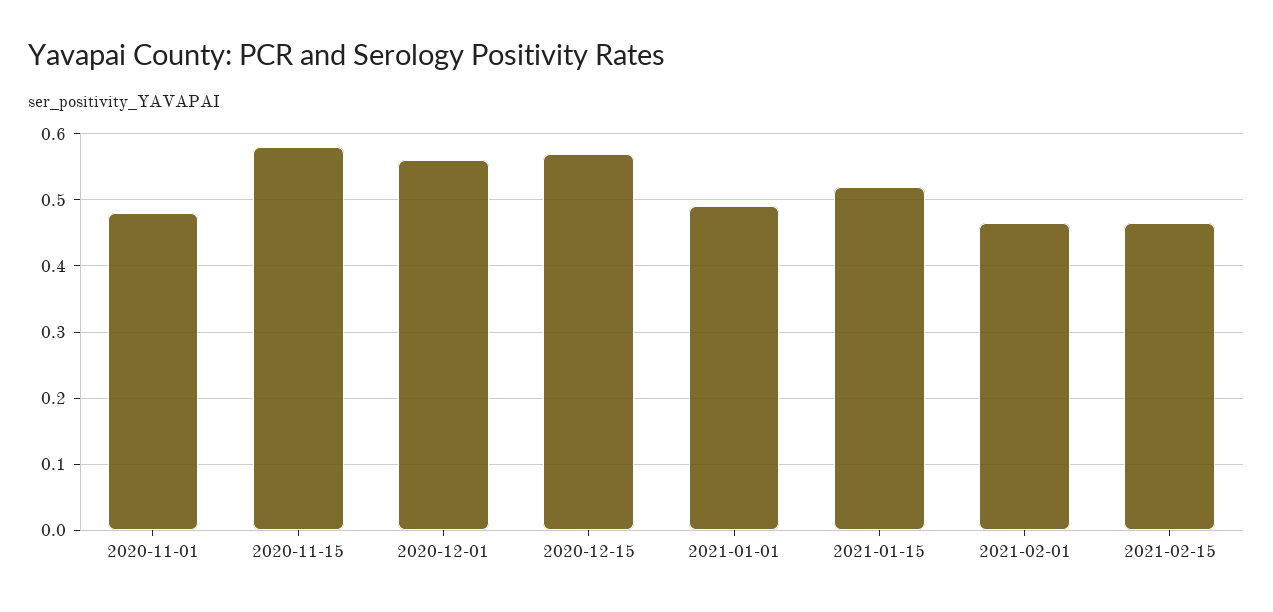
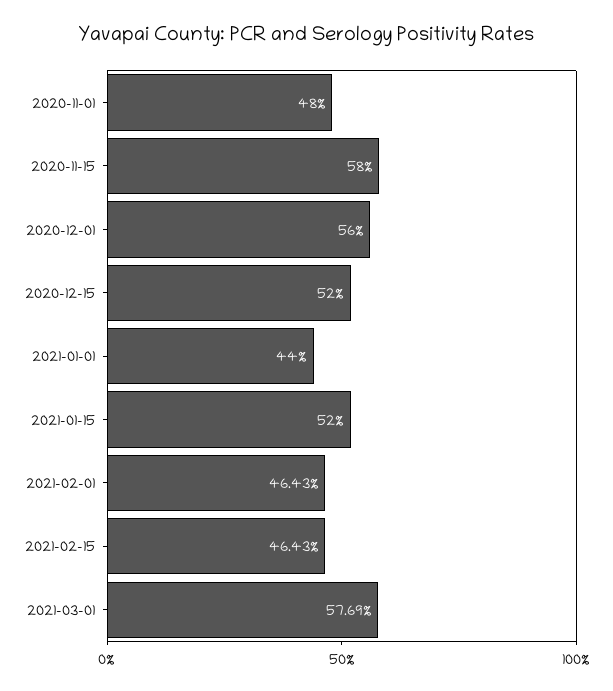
2020-12-15: 0.57 -> 0.52
2021-01-01: 0.49 -> 0.44
2021-03-01: none -> 0.5769

